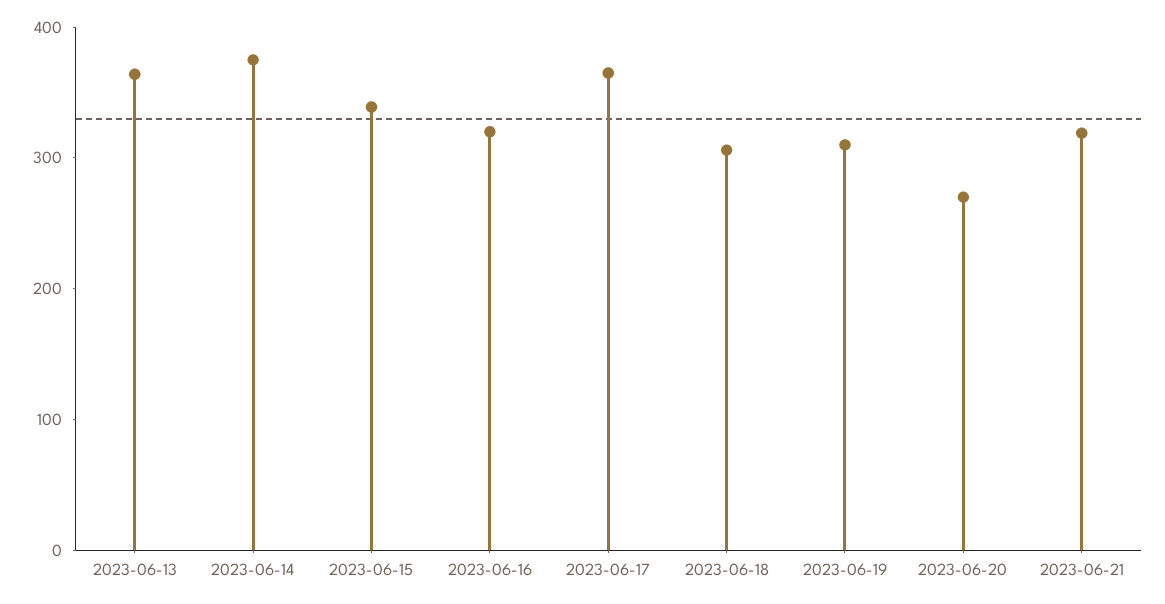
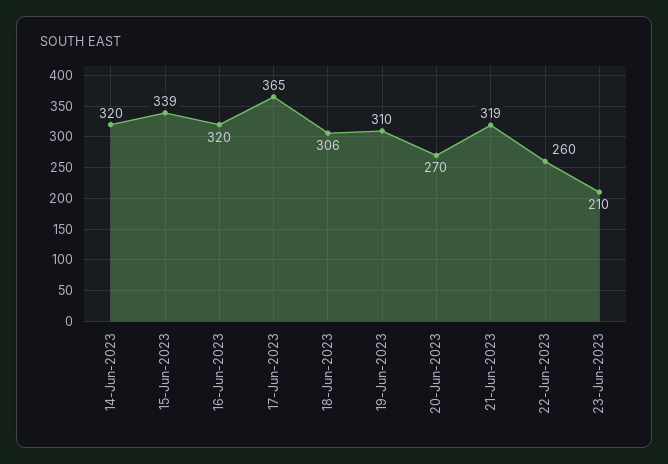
2023-06-13: 360 -> none
2023-06-14: 380 -> 320
22-Jun-2023: none -> 260
23-Jun-2023: none -> 210

